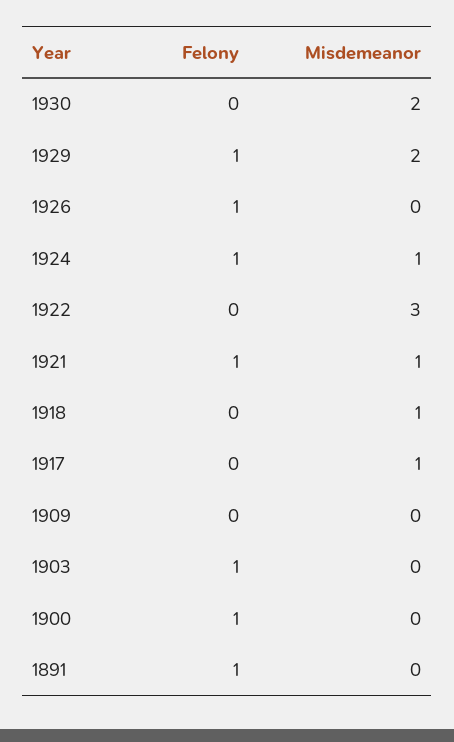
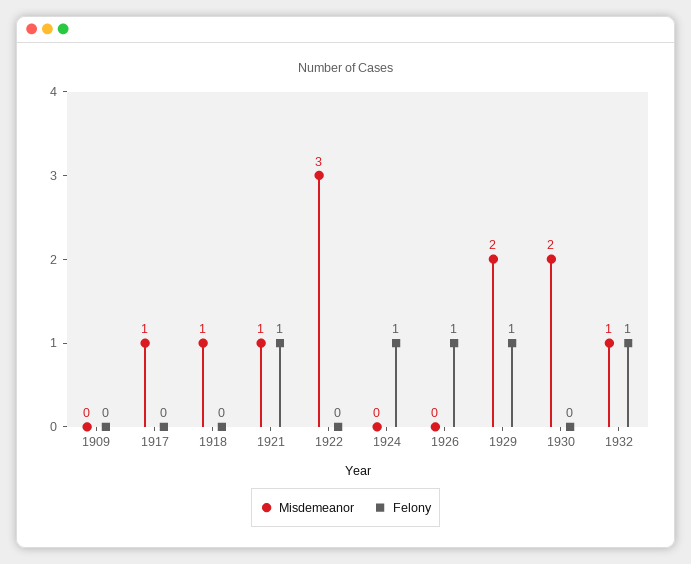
Misdemeanor, 1924: 1 -> 0
Felony, 1903: 1 -> none
Misdemeanor, 1903: 0 -> none
Felony, 1900: 1 -> none
Misdemeanor, 1900: 0 -> none
Felony, 1891: 1 -> none
Misdemeanor, 1891: 0 -> none
Misdemeanor, 1932: none -> 1
Felony, 1932: none -> 1

